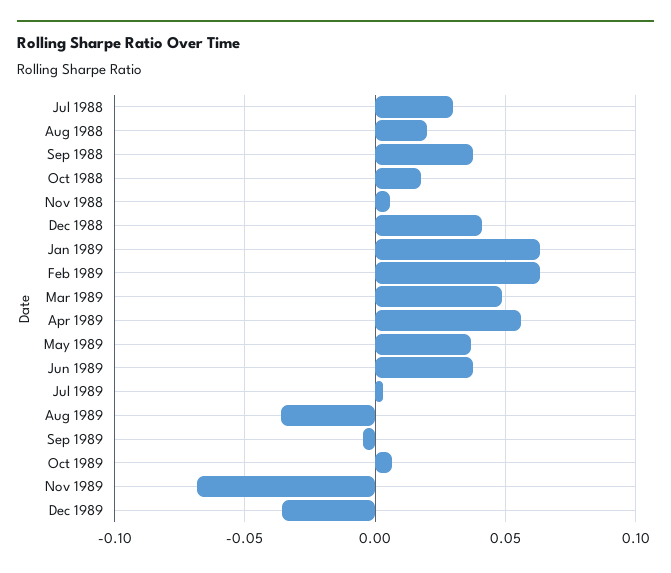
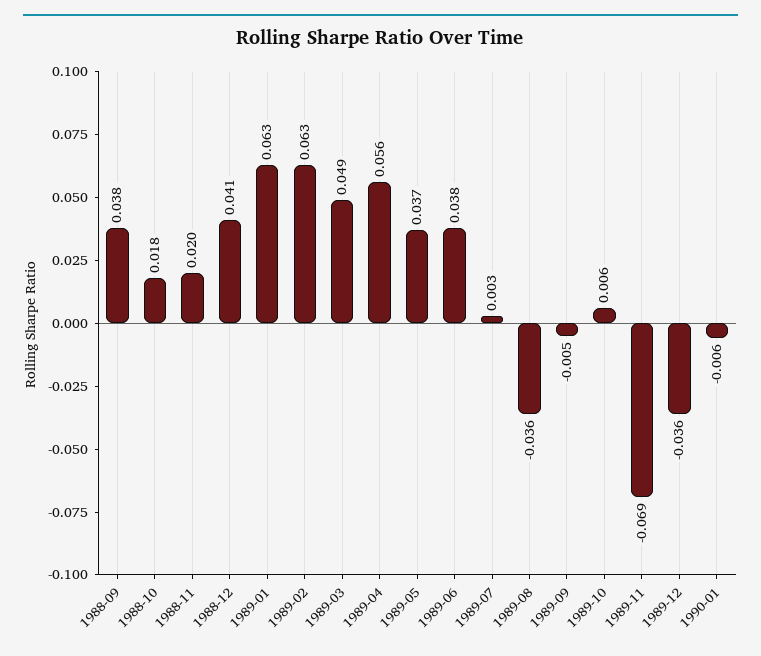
Jul 1988: 0.03 -> none
Aug 1988: 0.02 -> none
Nov 1988: 0.005 -> 0.02
1990-01: none -> -0.006

